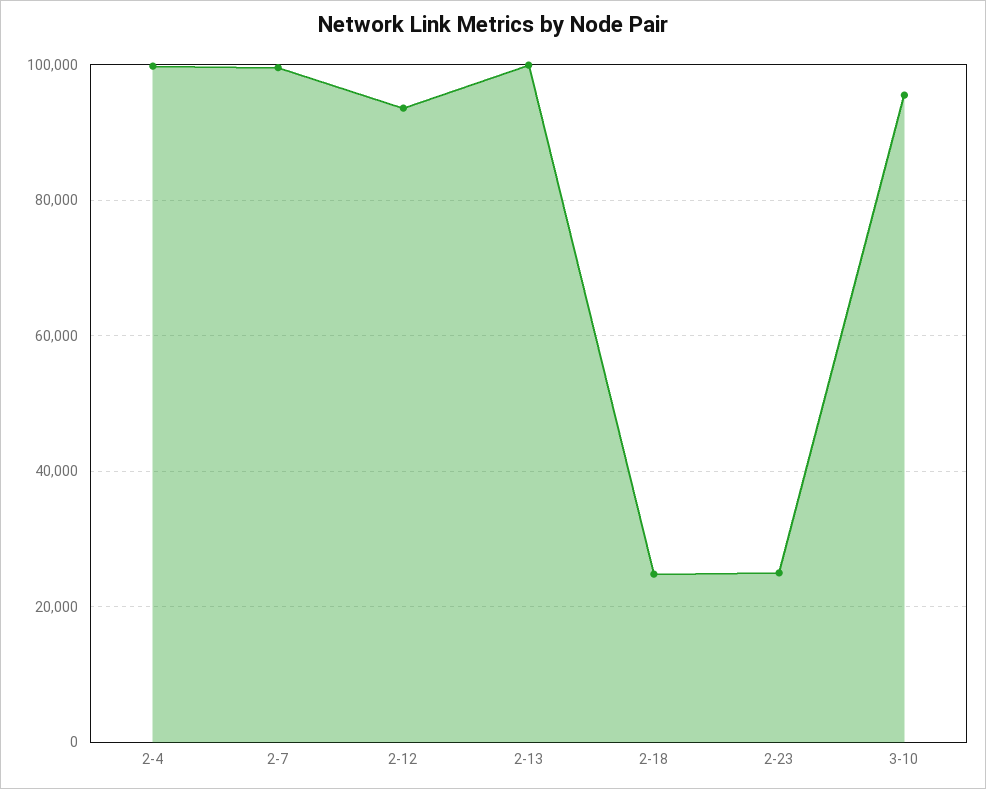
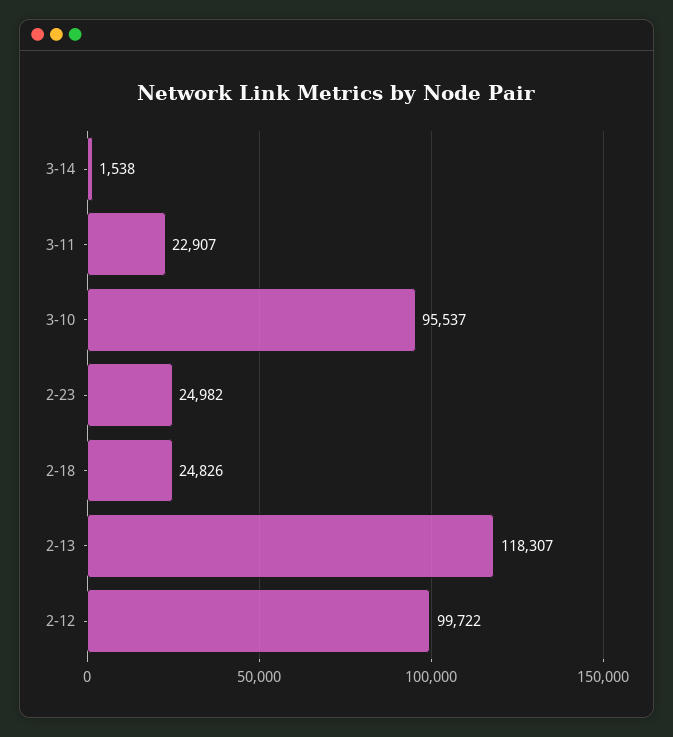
2-4: 100000 -> none
2-7: 100000 -> none
2-12: 94000 -> 99722
2-13: 100000 -> 118307
3-14: none -> 1538
3-11: none -> 22907

